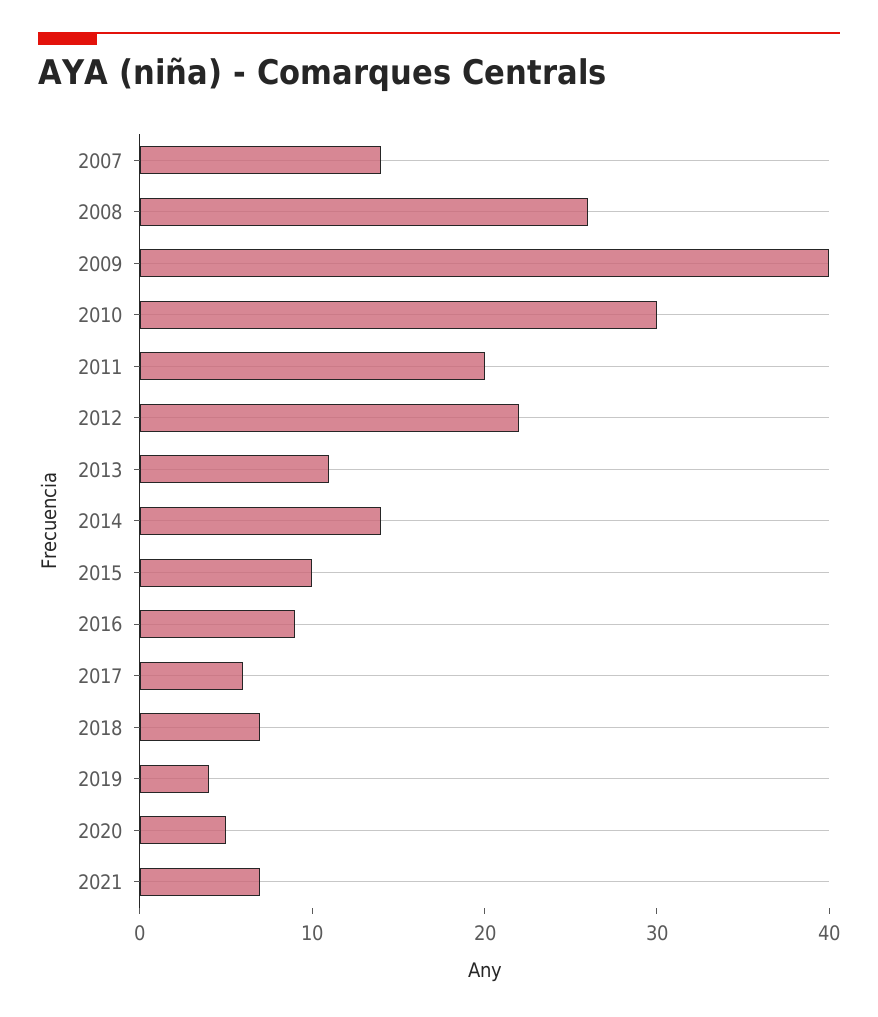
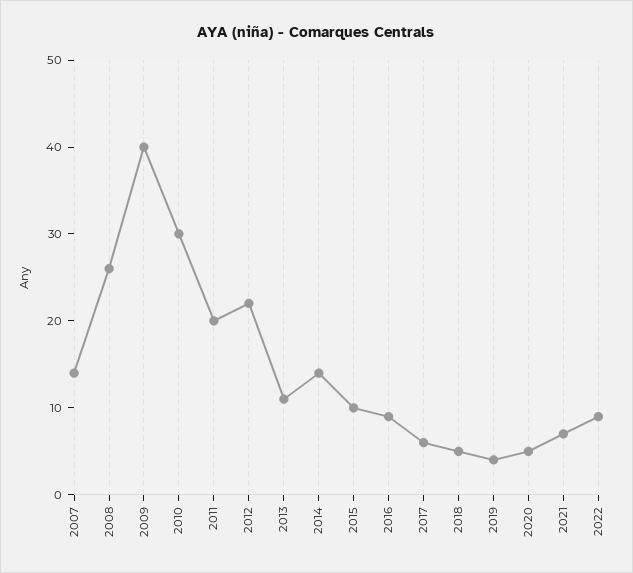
2018: 7 -> 5
2022: none -> 9

